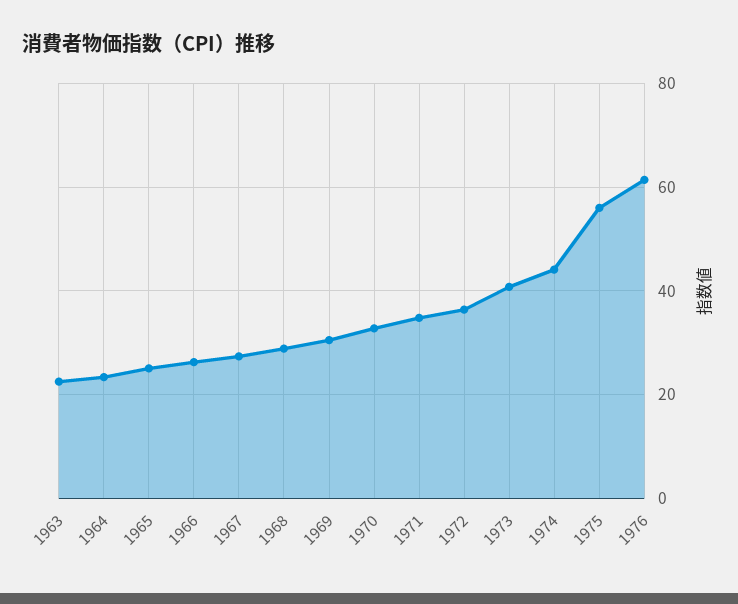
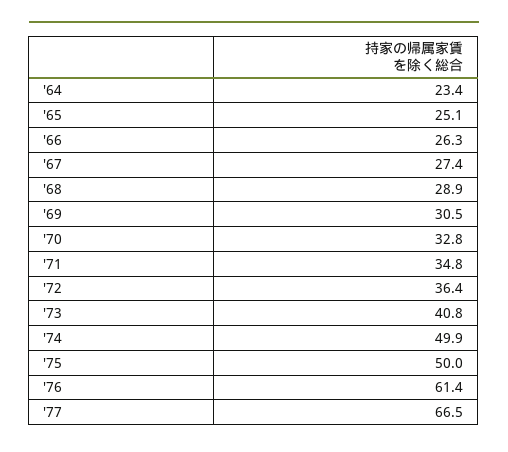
1963: 22 -> none
1974: 44 -> 49.9
1975: 56 -> 50
'77: none -> 66.5

